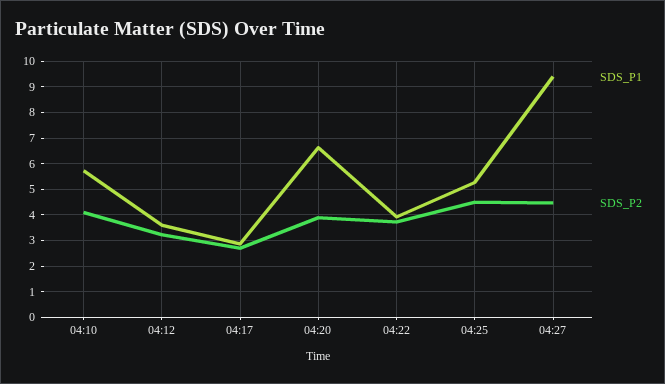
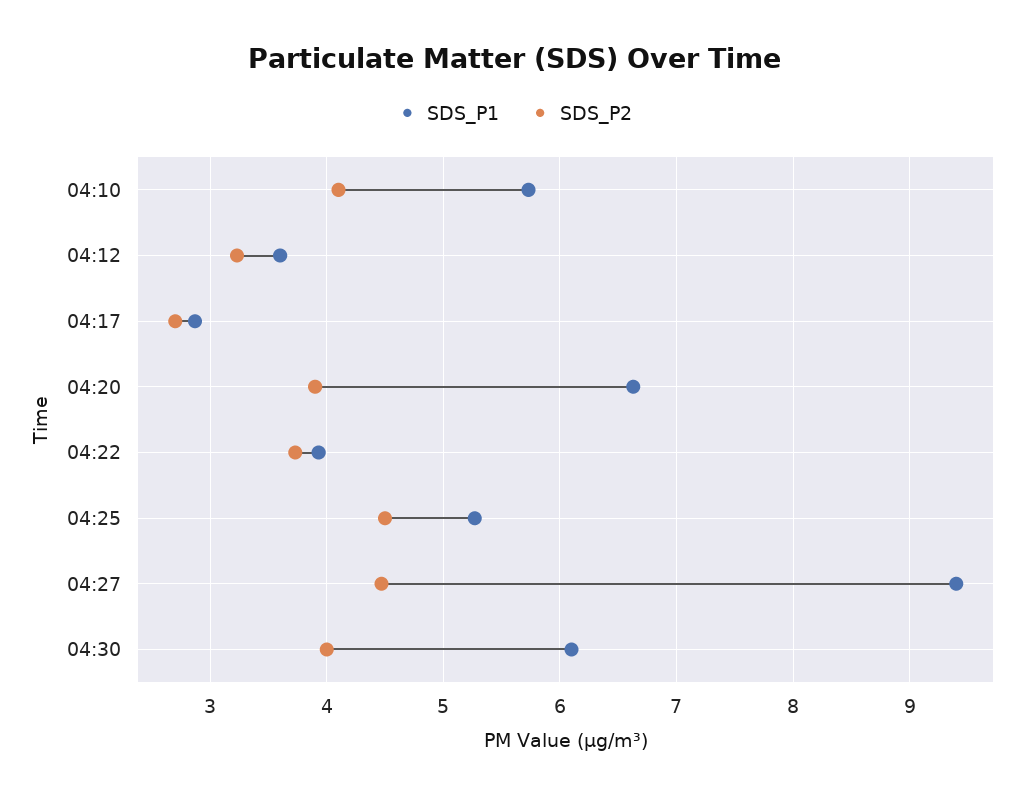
SDS_P1, 04:30: none -> 6.1
SDS_P2, 04:30: none -> 4

